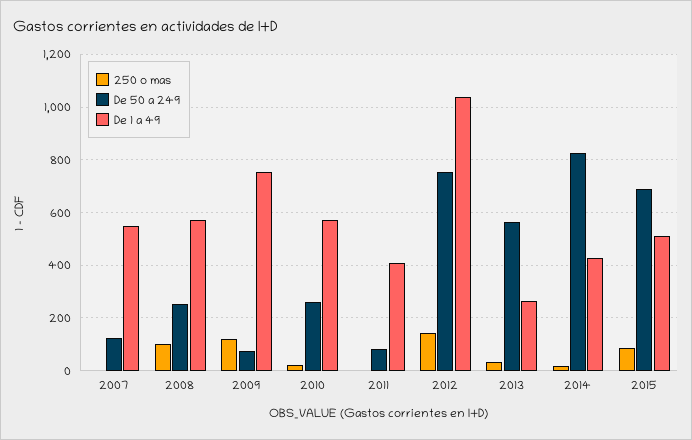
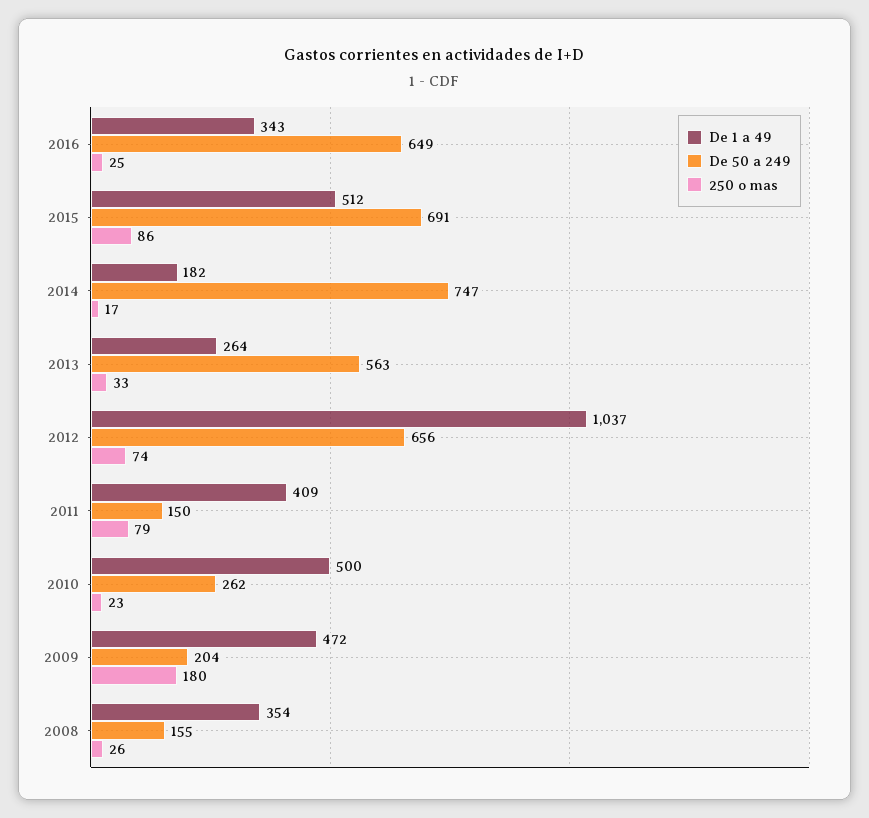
250 o mas, 2007: 0 -> none
De 50 a 249, 2007: 125 -> none
De 1 a 49, 2007: 550 -> none
250 o mas, 2008: 100 -> 26
De 50 a 249, 2008: 250 -> 155
De 1 a 49, 2008: 575 -> 354
250 o mas, 2009: 125 -> 180
De 50 a 249, 2009: 75 -> 204
De 1 a 49, 2009: 750 -> 472
De 1 a 49, 2010: 575 -> 500
250 o mas, 2011: 0 -> 79
De 50 a 249, 2011: 75 -> 150
250 o mas, 2012: 150 -> 74
De 50 a 249, 2012: 750 -> 656
De 50 a 249, 2014: 825 -> 747
De 1 a 49, 2014: 425 -> 182
De 1 a 49, 2016: none -> 343
De 50 a 249, 2016: none -> 649
250 o mas, 2016: none -> 25

